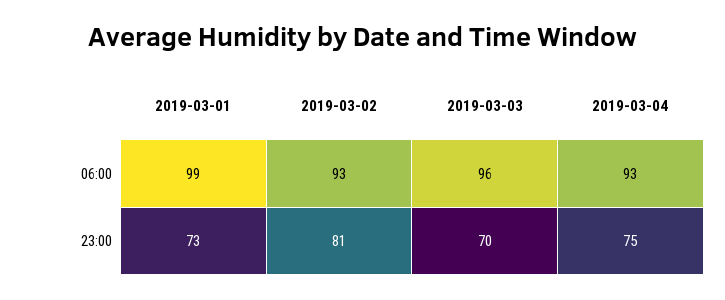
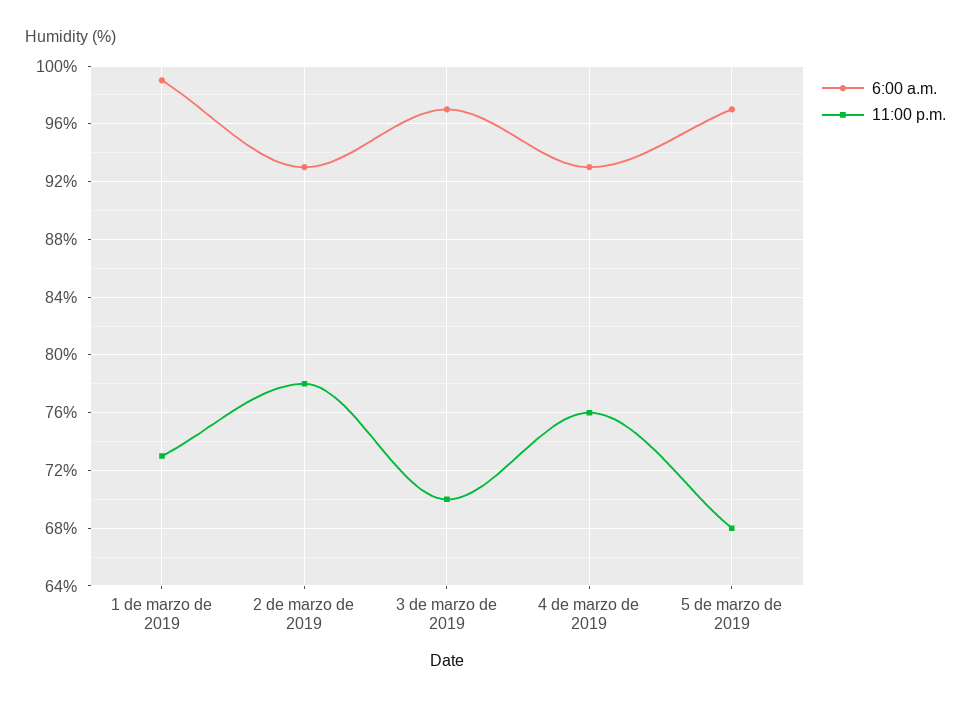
06:00, 2019-03-03: 96 -> 97
23:00, 2019-03-02: 81 -> 78
23:00, 2019-03-04: 75 -> 76
06:00, 5 de marzo de 2019: none -> 97
23:00, 5 de marzo de 2019: none -> 68

